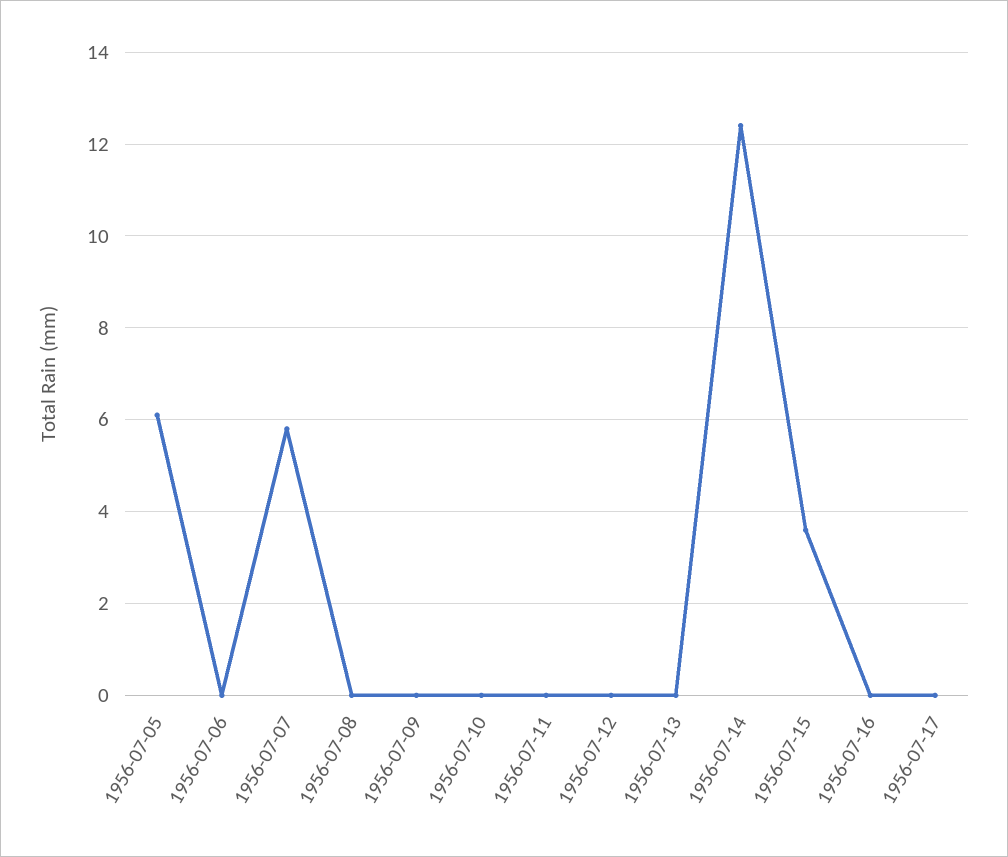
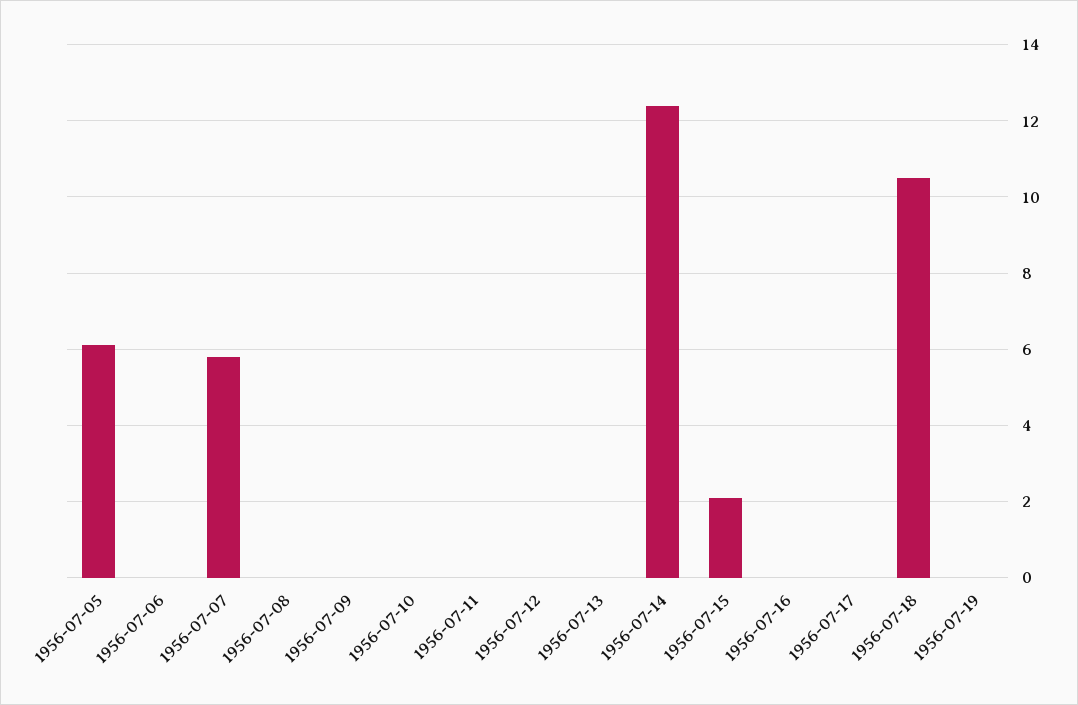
1956-07-15: 3.5 -> 2
1956-07-18: none -> 10.5
1956-07-19: none -> 0

